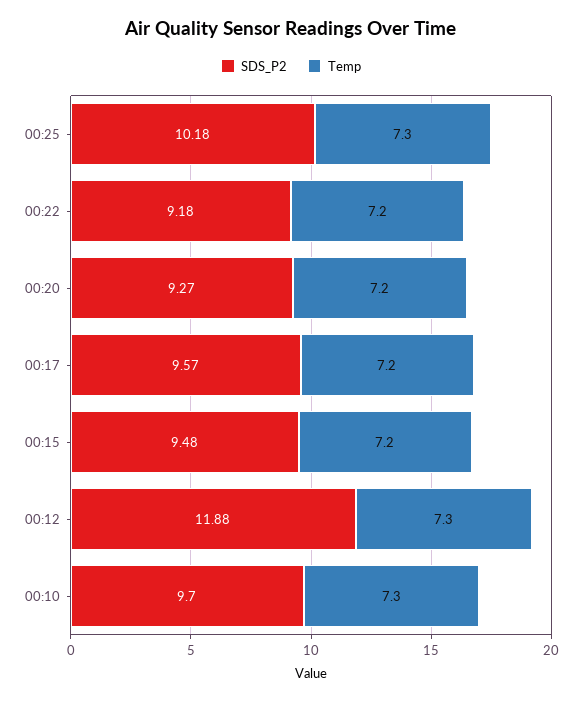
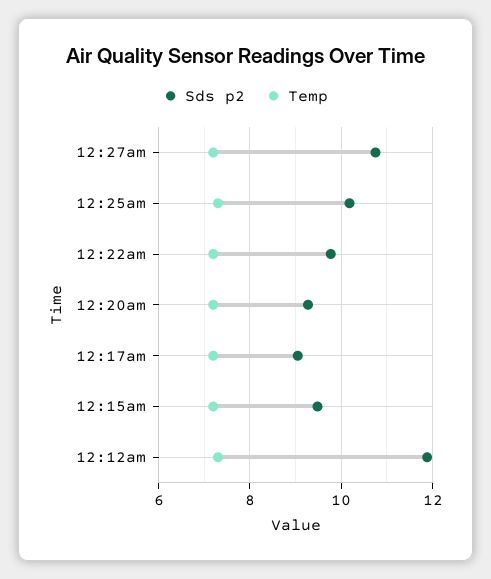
SDS_P2, 00:22: 9.18 -> 9.8
SDS_P2, 00:17: 9.57 -> 9
SDS_P2, 00:10: 9.7 -> none
Temp, 00:10: 7.3 -> none
SDS_P2, 12:27am: none -> 10.8
Temp, 12:27am: none -> 7.2

